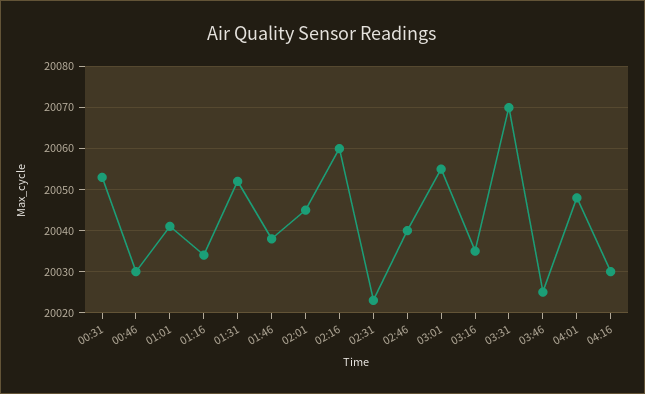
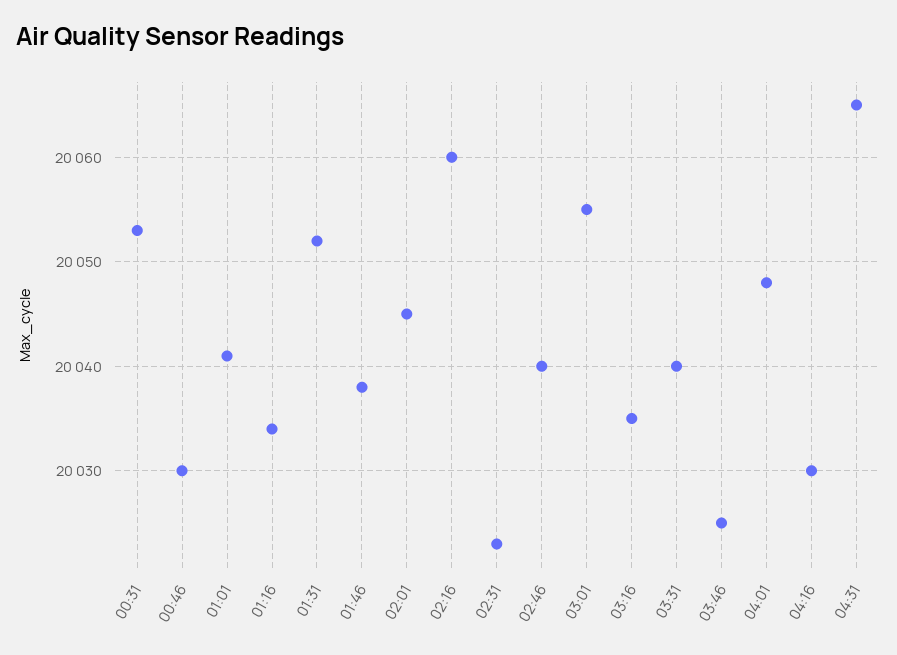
03:31: 20070 -> 20040
04:31: none -> 20065

